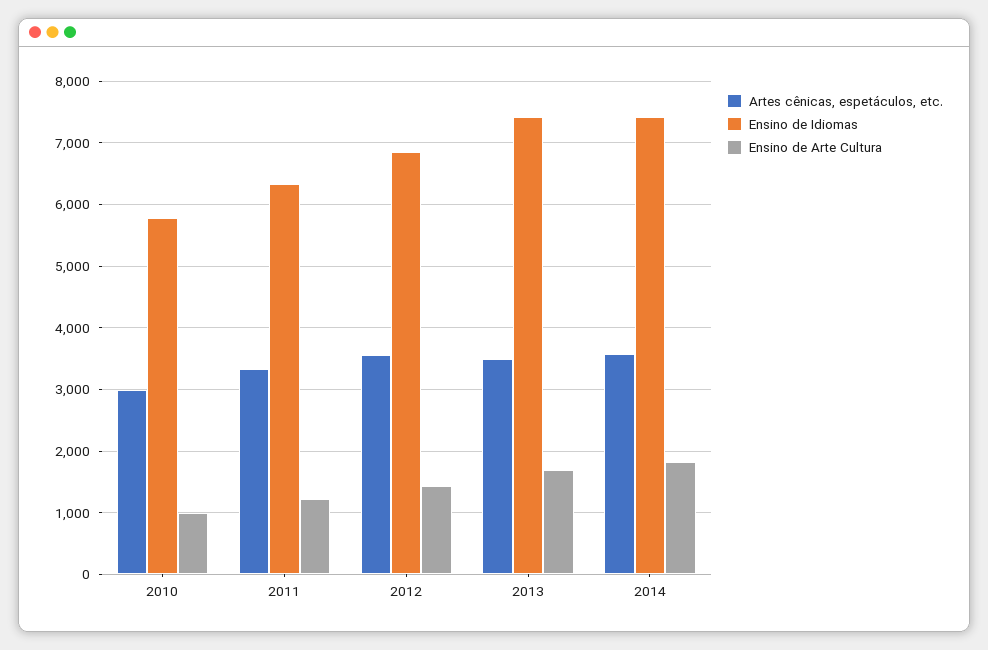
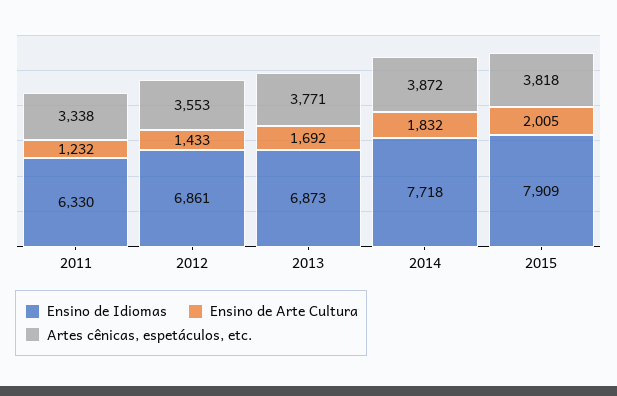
Artes cênicas, espetáculos, etc., 2010: 3000 -> none
Ensino de Idiomas, 2010: 5800 -> none
Ensino de Arte Cultura, 2010: 1000 -> none
Artes cênicas, espetáculos, etc., 2013: 3500 -> 3771
Ensino de Idiomas, 2013: 7400 -> 6873
Artes cênicas, espetáculos, etc., 2014: 3600 -> 3872
Ensino de Idiomas, 2014: 7400 -> 7718
Ensino de Idiomas, 2015: none -> 7909
Ensino de Arte Cultura, 2015: none -> 2005
Artes cênicas, espetáculos, etc., 2015: none -> 3818

